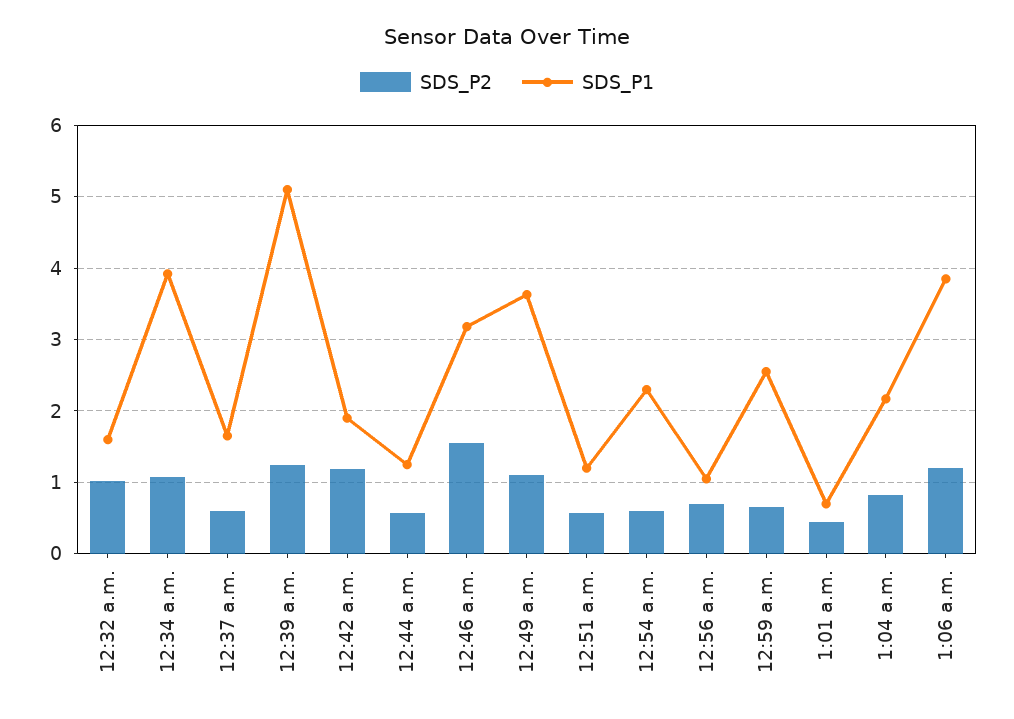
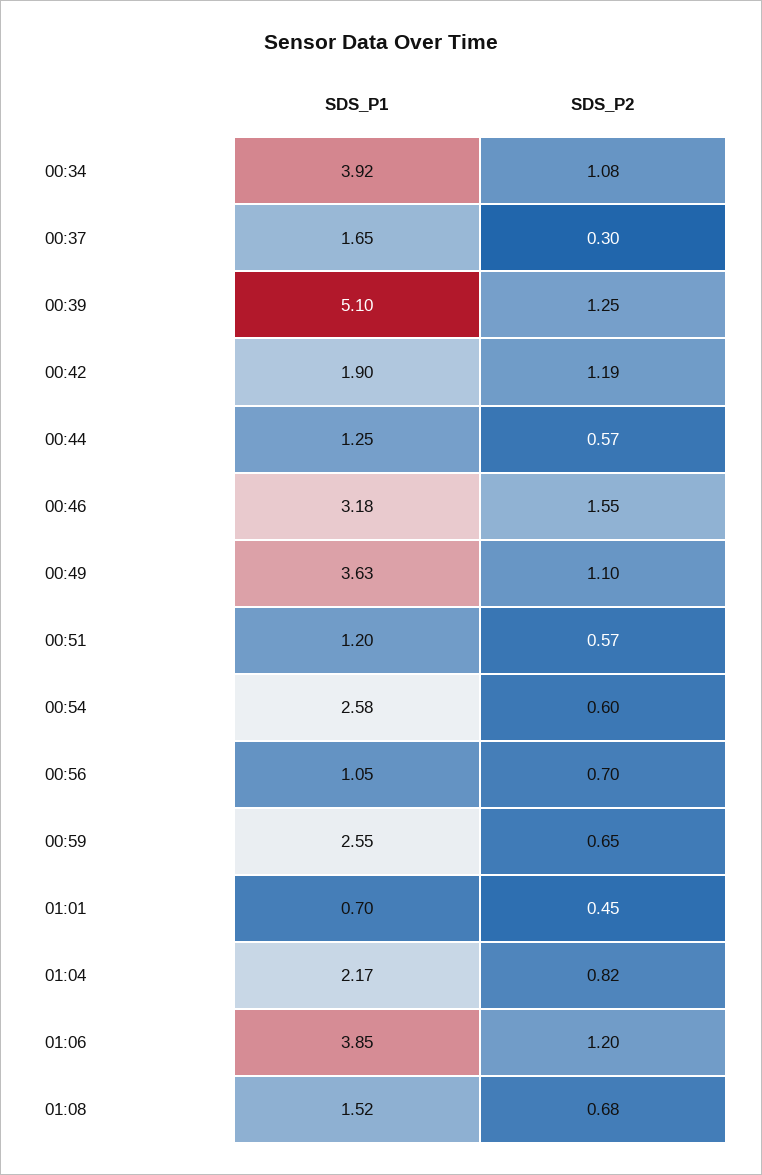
SDS_P2, 12:32 a.m.: 1 -> none
SDS_P1, 12:32 a.m.: 1.6 -> none
SDS_P2, 12:37 a.m.: 0.6 -> 0.3
SDS_P1, 12:54 a.m.: 2.3 -> 2.58
SDS_P1, 01:08: none -> 1.52
SDS_P2, 01:08: none -> 0.68

